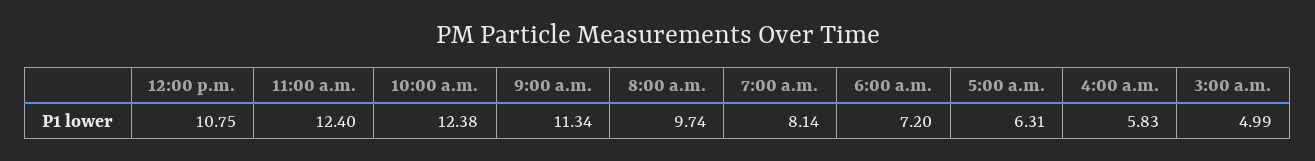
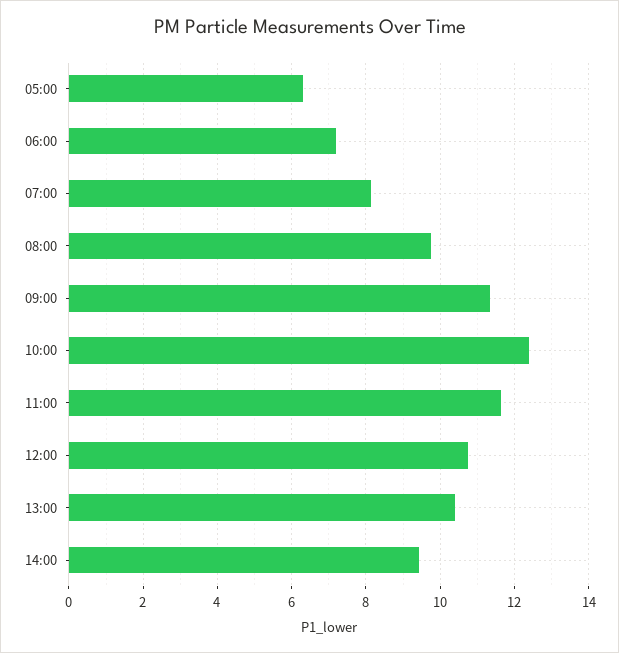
11:00 a.m.: 12.4 -> 11.6
4:00 a.m.: 5.83 -> none
3:00 a.m.: 4.99 -> none
13:00: none -> 10.4
14:00: none -> 9.4

